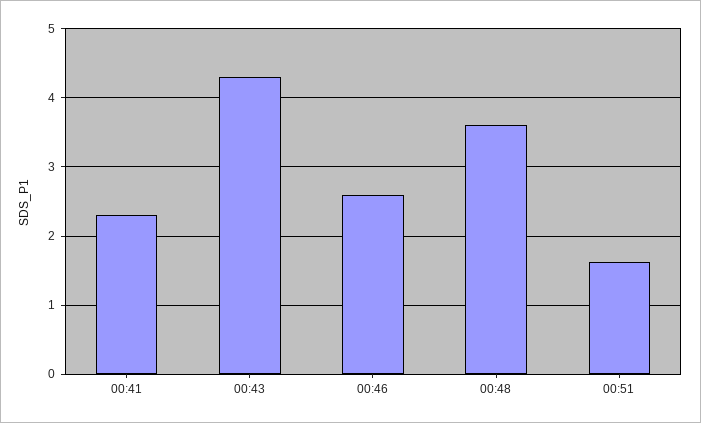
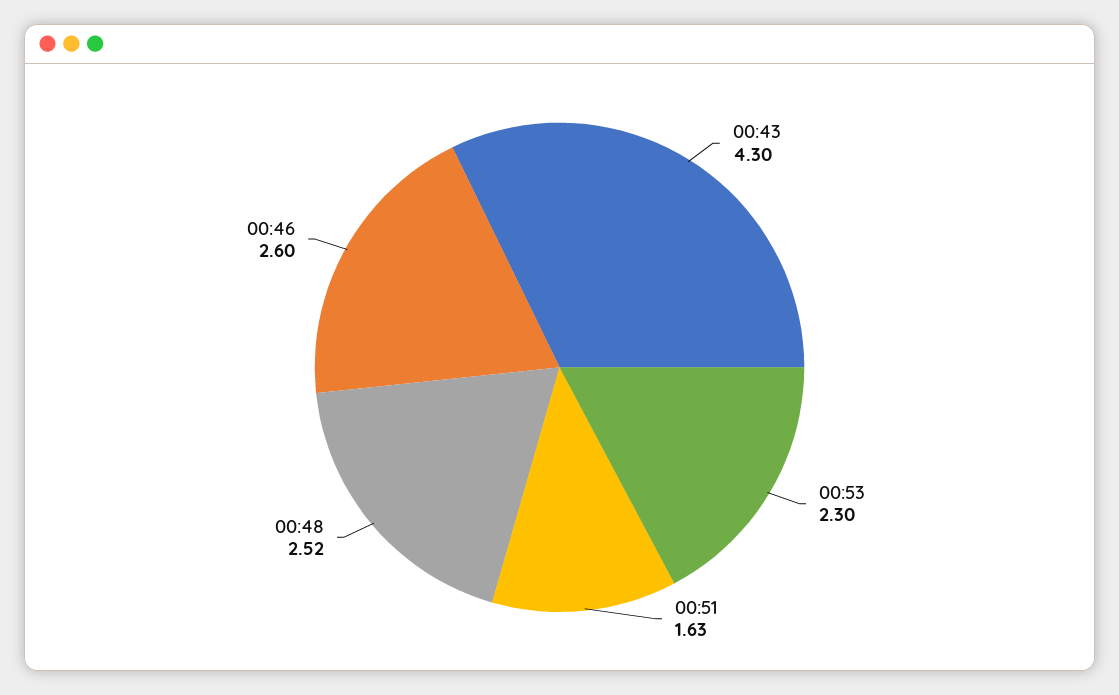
00:41: 2.3 -> none
00:48: 3.6 -> 2.52
00:53: none -> 2.3

